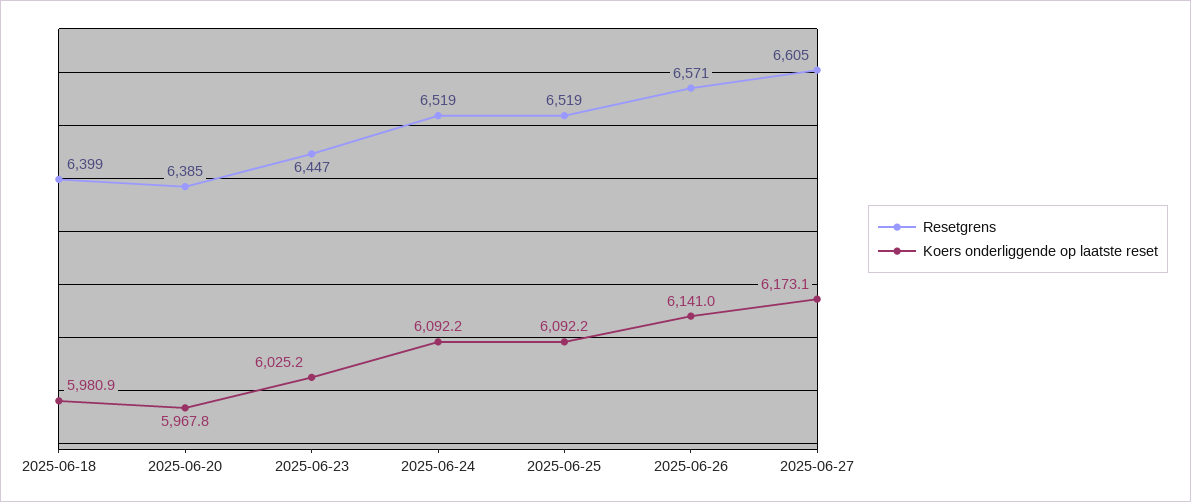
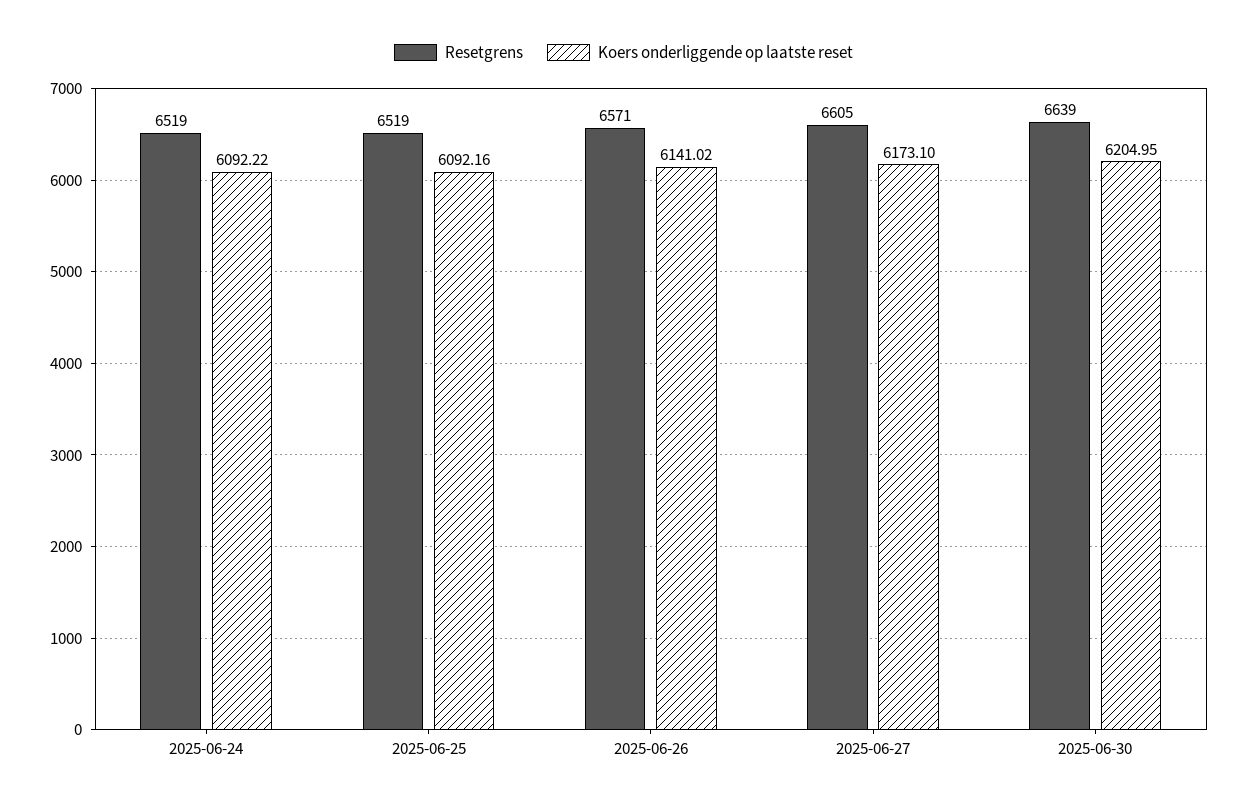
Resetgrens, 2025-06-18: 6399 -> none
Koers onderliggende op laatste reset, 2025-06-18: 5980.9 -> none
Resetgrens, 2025-06-20: 6385 -> none
Koers onderliggende op laatste reset, 2025-06-20: 5967.8 -> none
Resetgrens, 2025-06-23: 6447 -> none
Koers onderliggende op laatste reset, 2025-06-23: 6025.2 -> none
Resetgrens, 2025-06-30: none -> 6639
Koers onderliggende op laatste reset, 2025-06-30: none -> 6204.95

